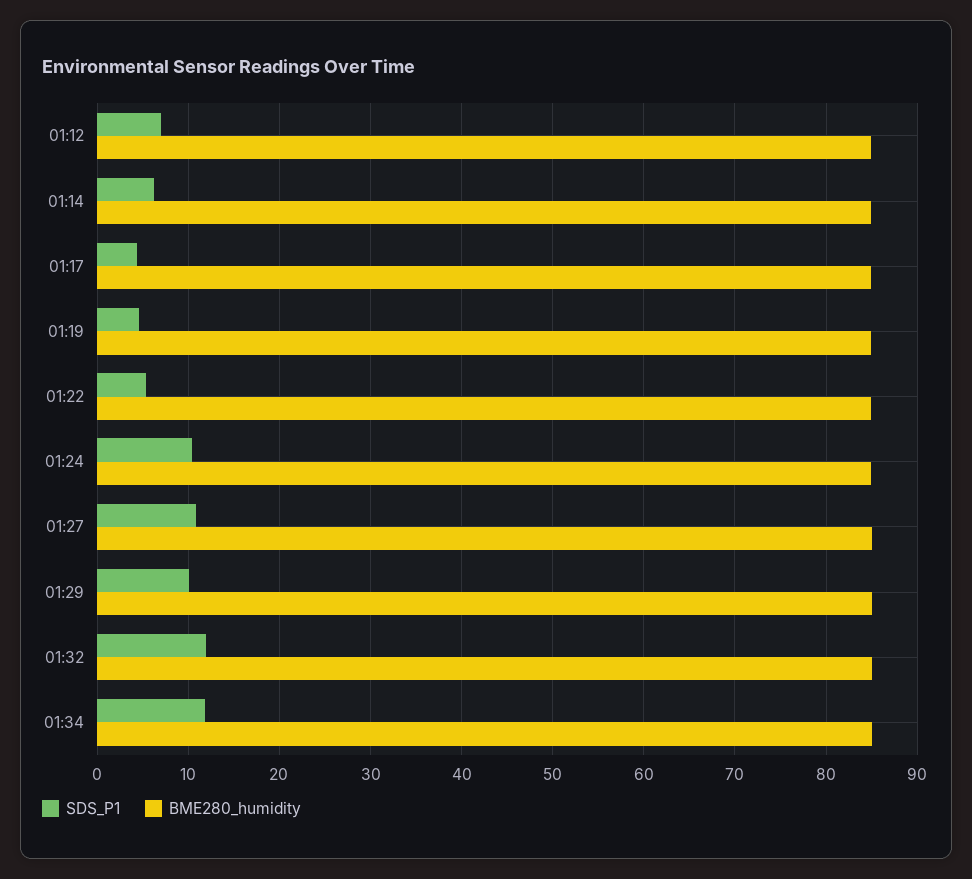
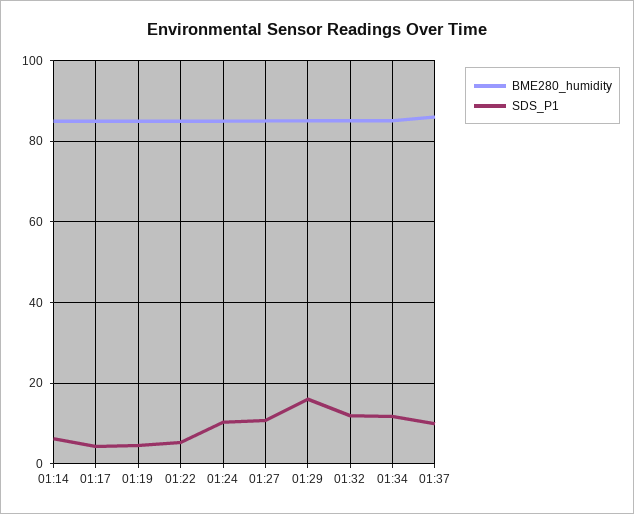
SDS_P1, 01:12: 7 -> none
BME280_humidity, 01:12: 85 -> none
SDS_P1, 01:29: 10 -> 16
BME280_humidity, 01:37: none -> 86
SDS_P1, 01:37: none -> 10

